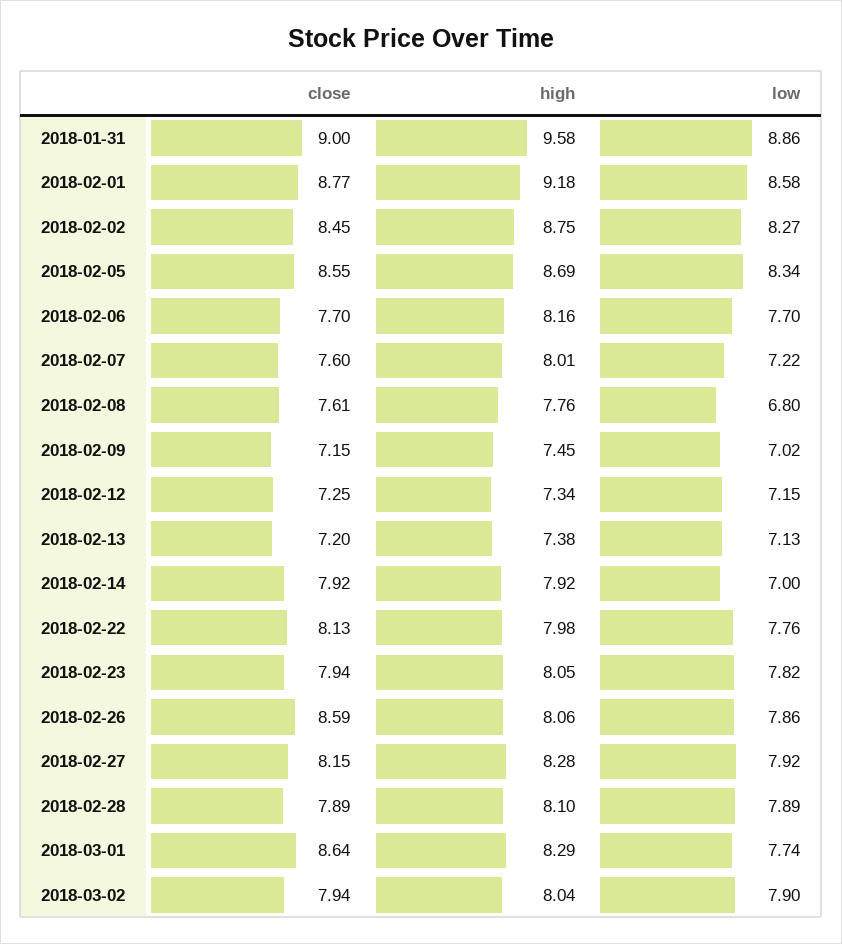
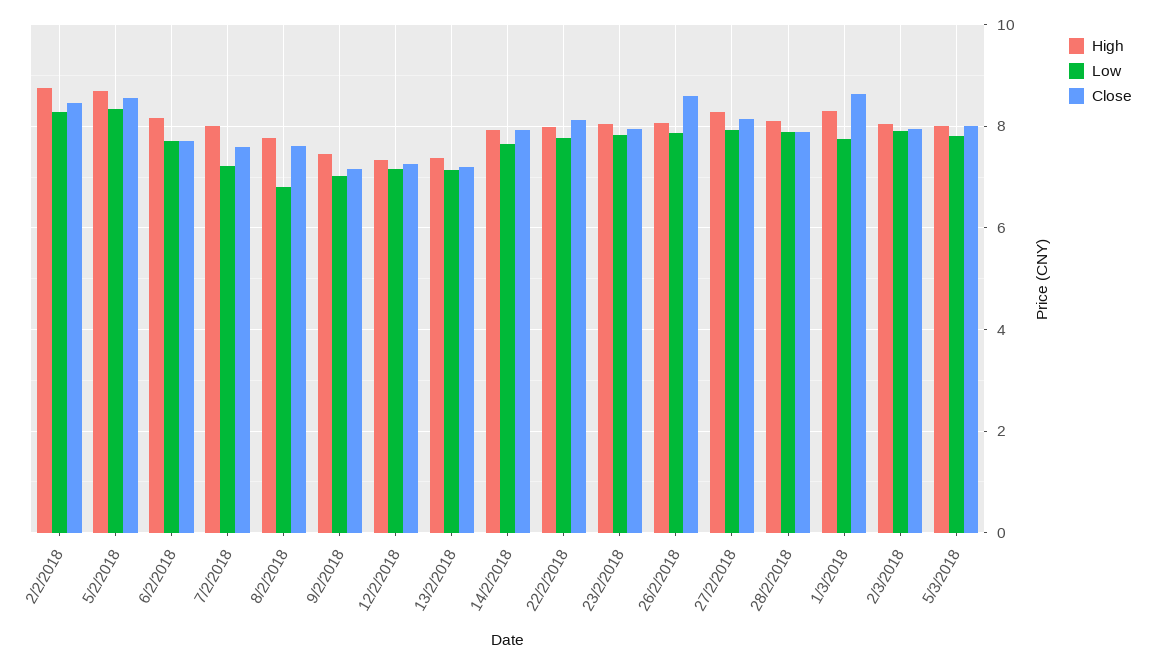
close, 2018-01-31: 9 -> none
high, 2018-01-31: 9.58 -> none
low, 2018-01-31: 8.86 -> none
close, 2018-02-01: 8.77 -> none
high, 2018-02-01: 9.18 -> none
low, 2018-02-01: 8.58 -> none
low, 2018-02-14: 7 -> 7.6
high, 5/3/2018: none -> 8
low, 5/3/2018: none -> 7.8
close, 5/3/2018: none -> 8

